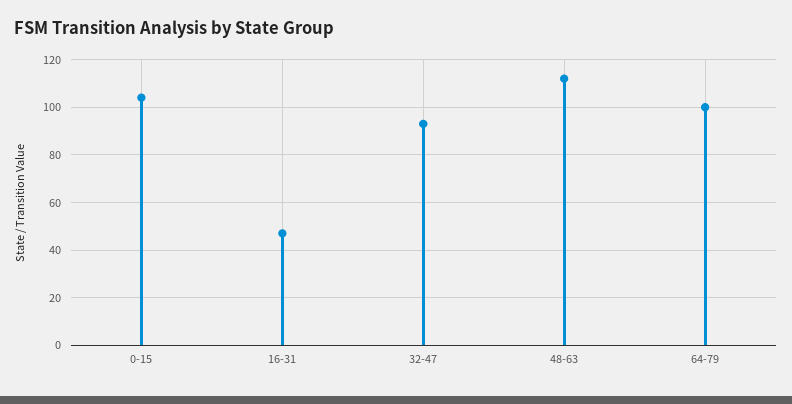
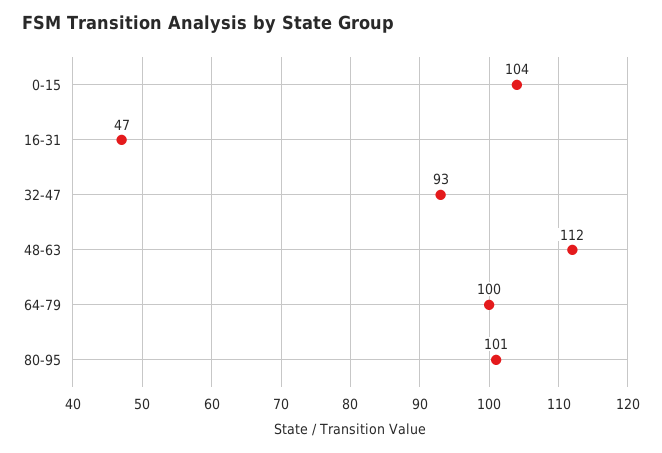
80-95: none -> 101

